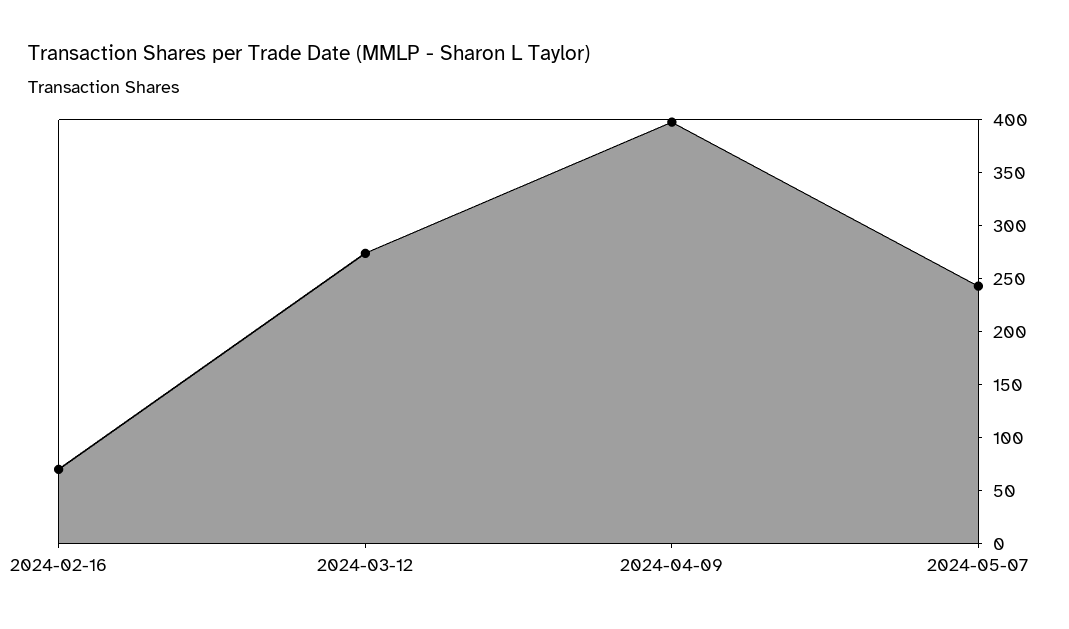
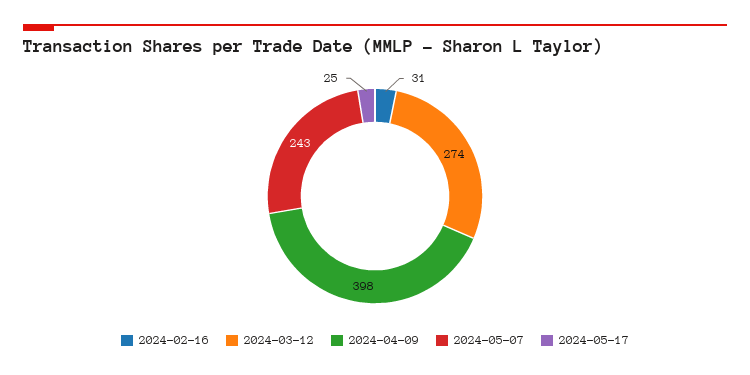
2024-02-16: 70 -> 31
2024-05-17: none -> 25

